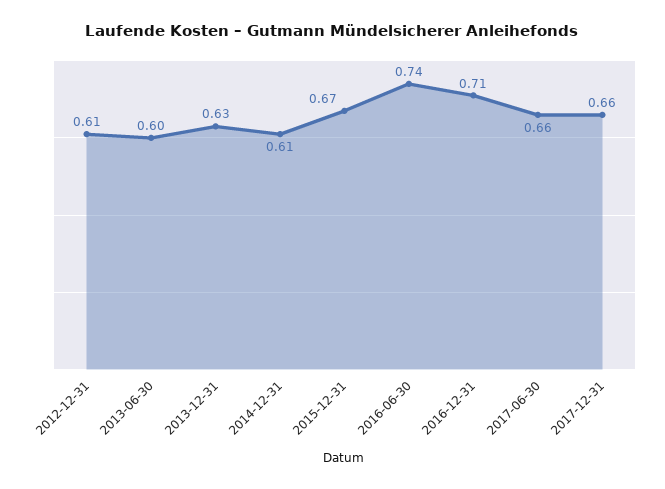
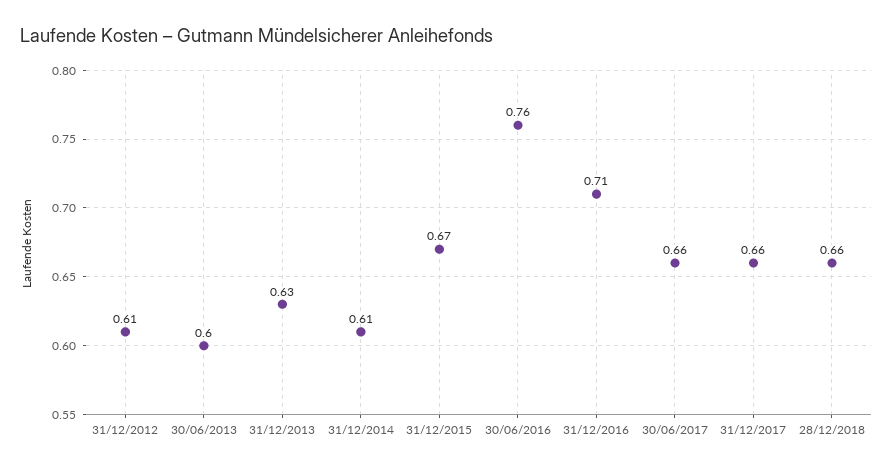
2016-06-30: 0.74 -> 0.76
28/12/2018: none -> 0.66

